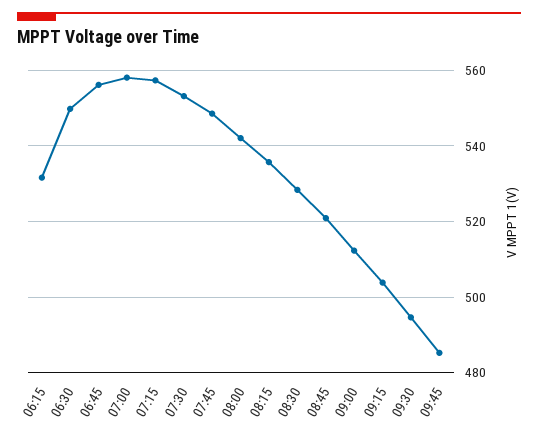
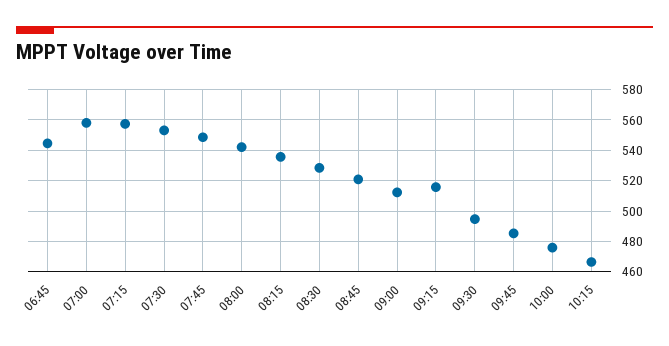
06:15: 532 -> none
06:30: 550 -> none
06:45: 556 -> 545
09:15: 504 -> 515
10:00: none -> 475
10:15: none -> 465

